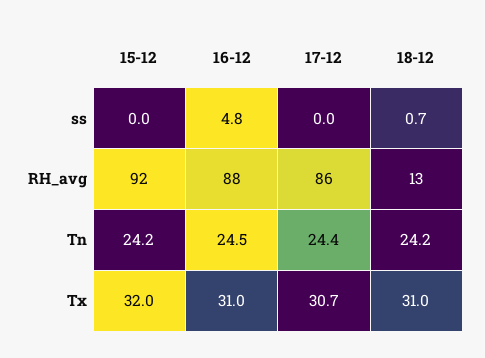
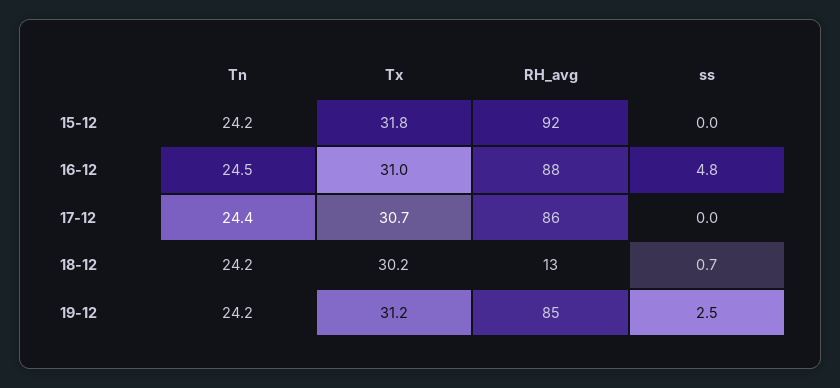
15-12, Tx: 32 -> 31.8
18-12, Tx: 31 -> 30.2
19-12, Tn: none -> 24.2
19-12, Tx: none -> 31.2
19-12, RH_avg: none -> 85
19-12, ss: none -> 2.5

